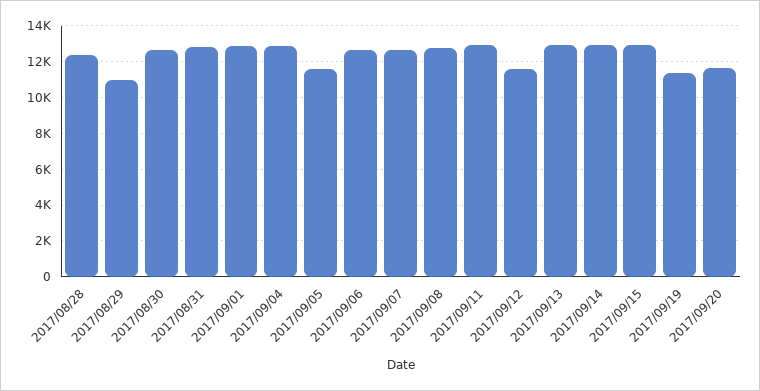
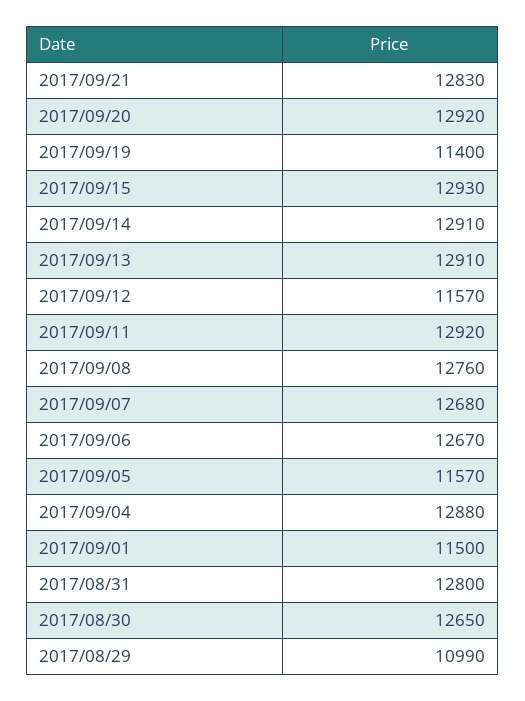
2017/08/28: 12500 -> none
2017/09/01: 13000 -> 11500
2017/09/20: 11500 -> 12920
2017/09/21: none -> 12830

